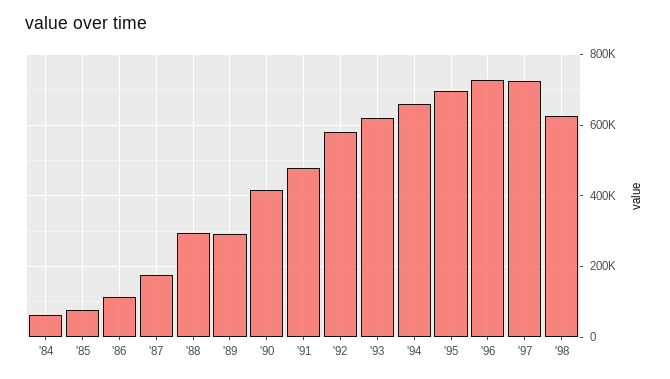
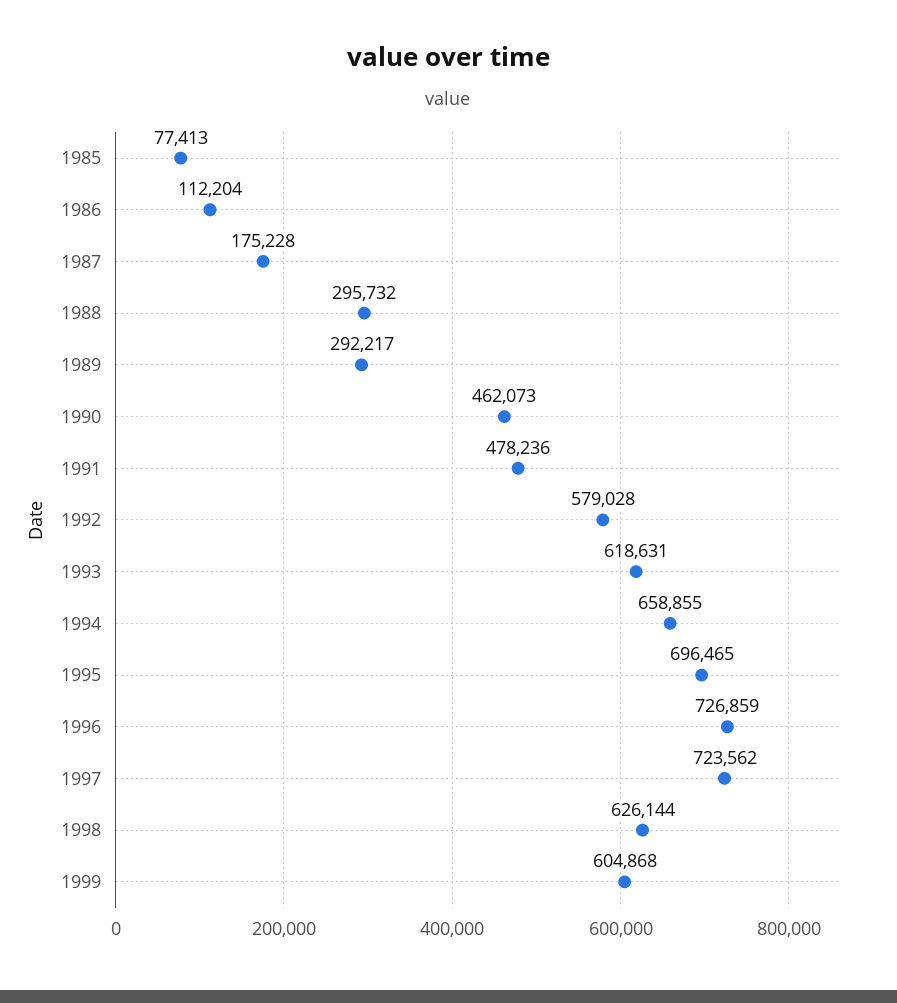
'84: 60000 -> none
'90: 420000 -> 462073
1999: none -> 604868

